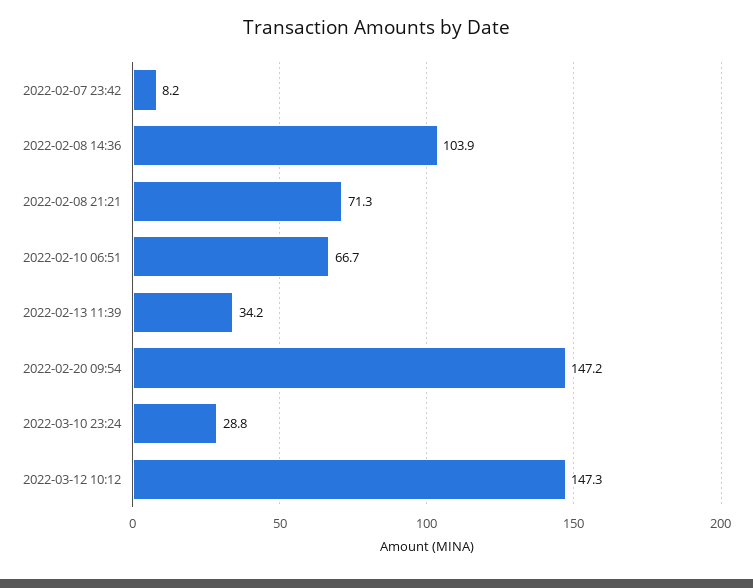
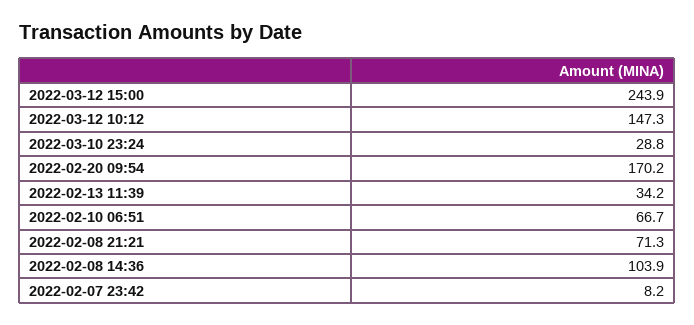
2022-02-20 09:54: 147.2 -> 170.2
2022-03-12 15:00: none -> 243.9

